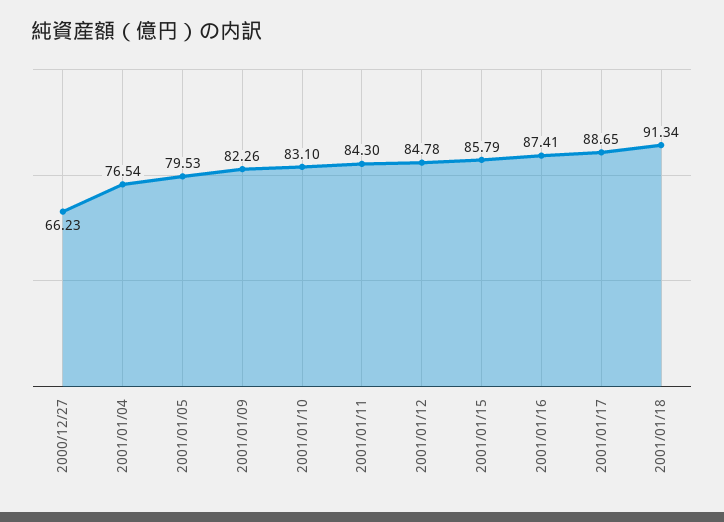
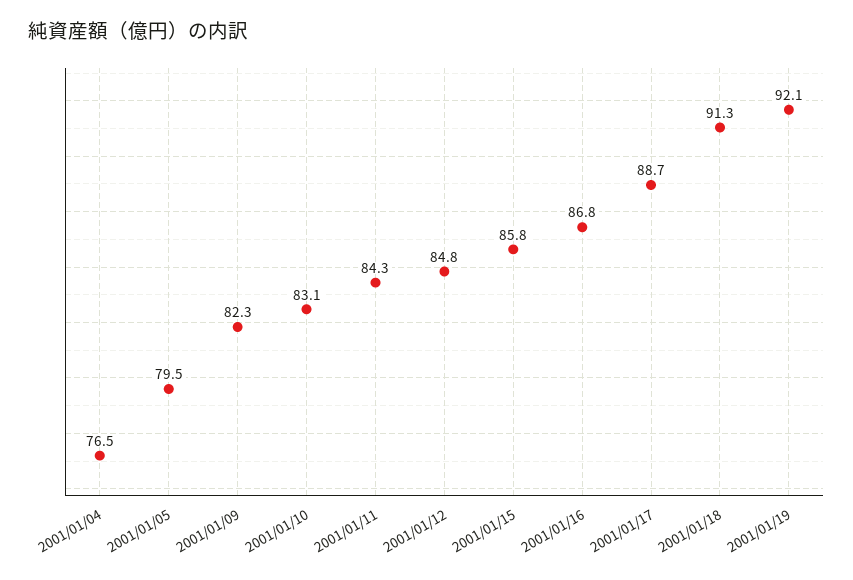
2000/12/27: 66.23 -> none
2001/01/16: 87.41 -> 86.8
2001/01/19: none -> 92.1

